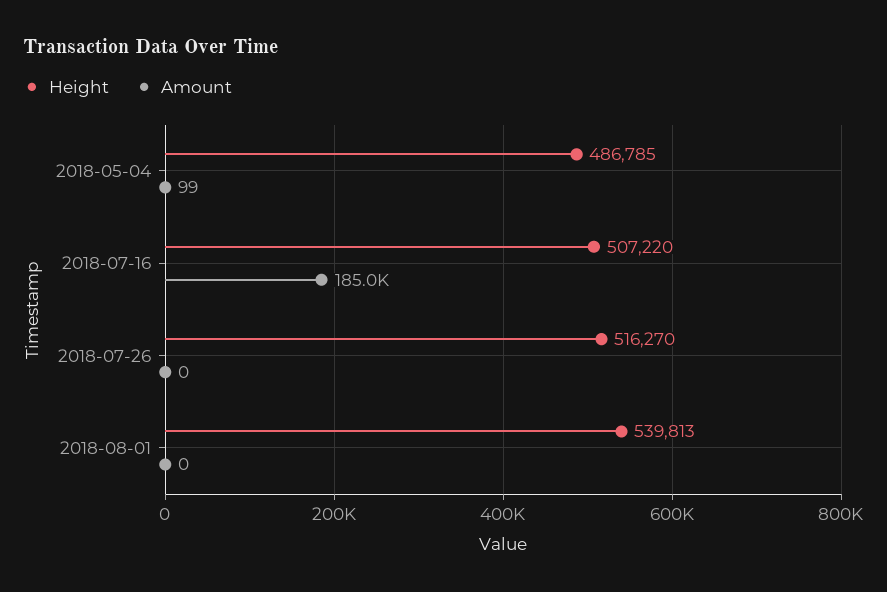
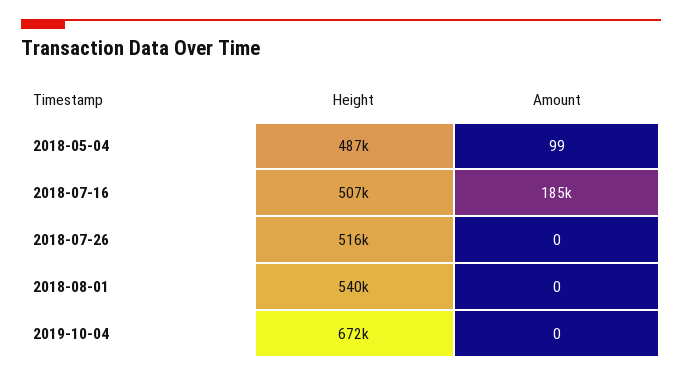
Height, 2019-10-04: none -> 672000
Amount, 2019-10-04: none -> 0

